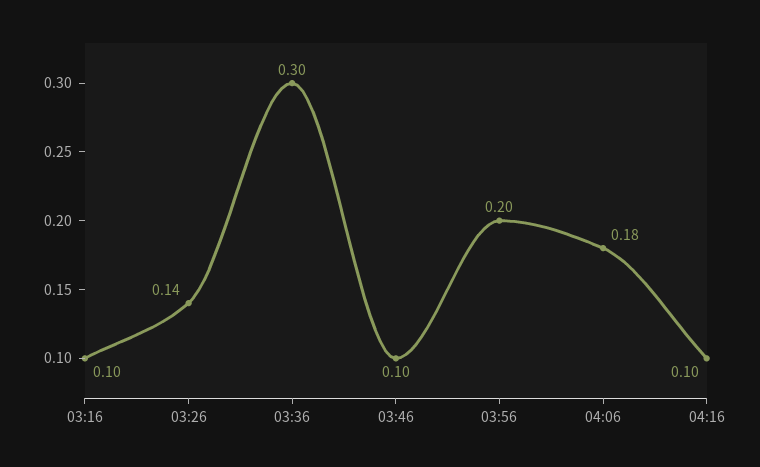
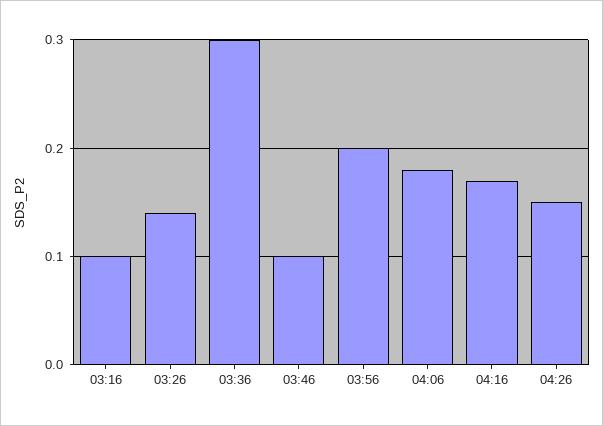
04:16: 0.1 -> 0.17
04:26: none -> 0.15

